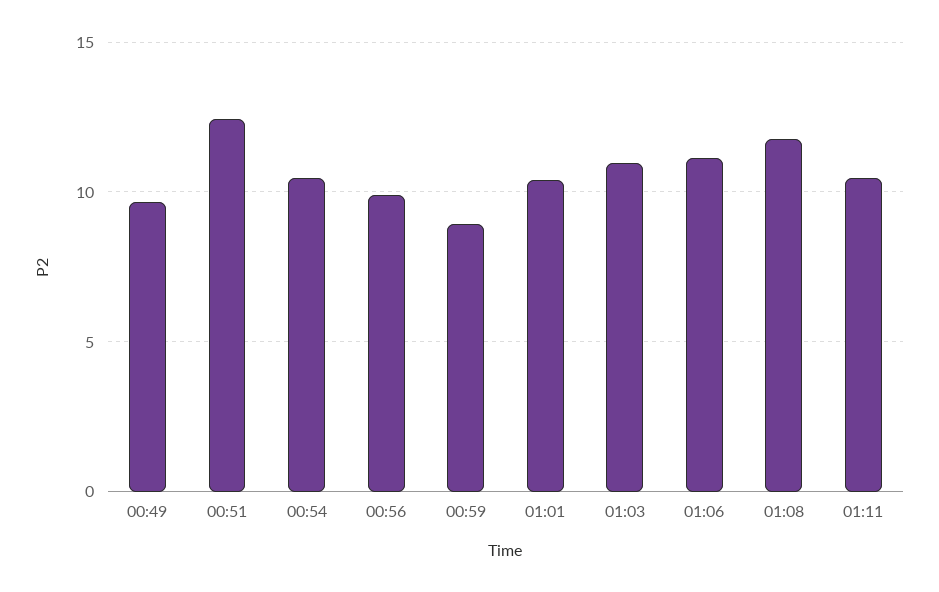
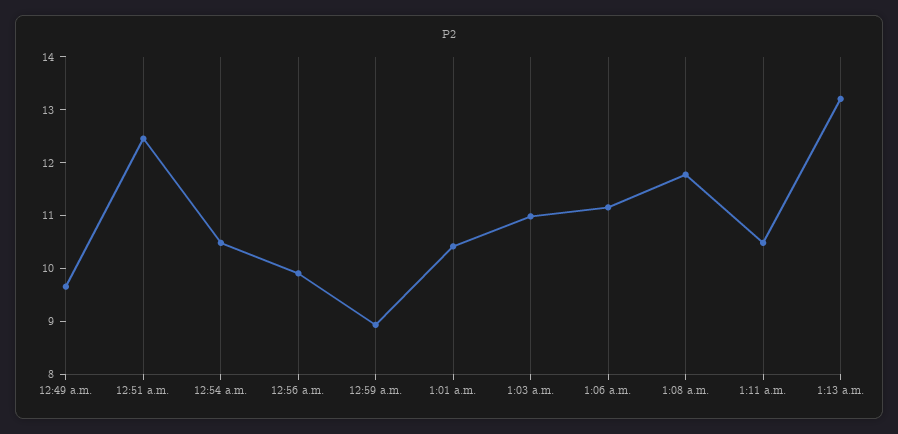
1:13 a.m.: none -> 13.2

